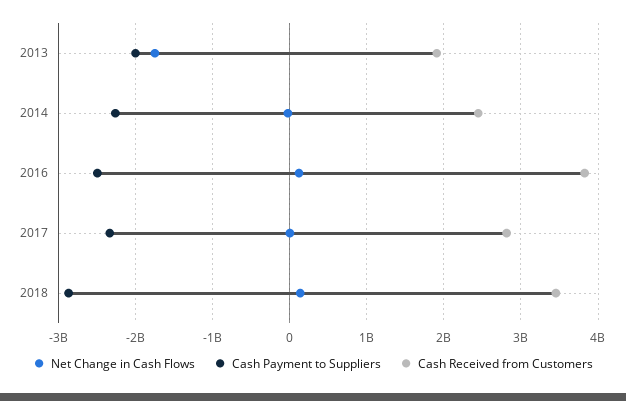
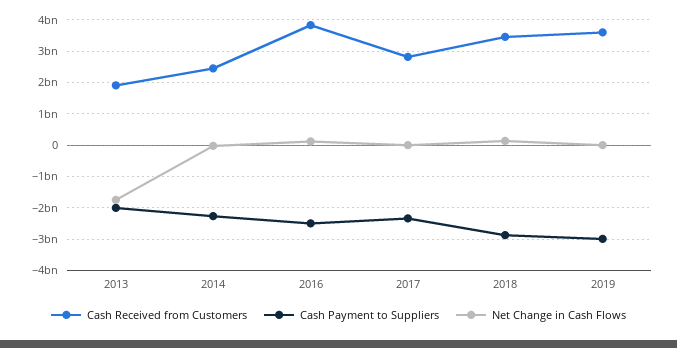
Cash Received from Customers, 2019: none -> 3600000000
Cash Payment to Suppliers, 2019: none -> -3000000000
Net Change in Cash Flows, 2019: none -> 0

